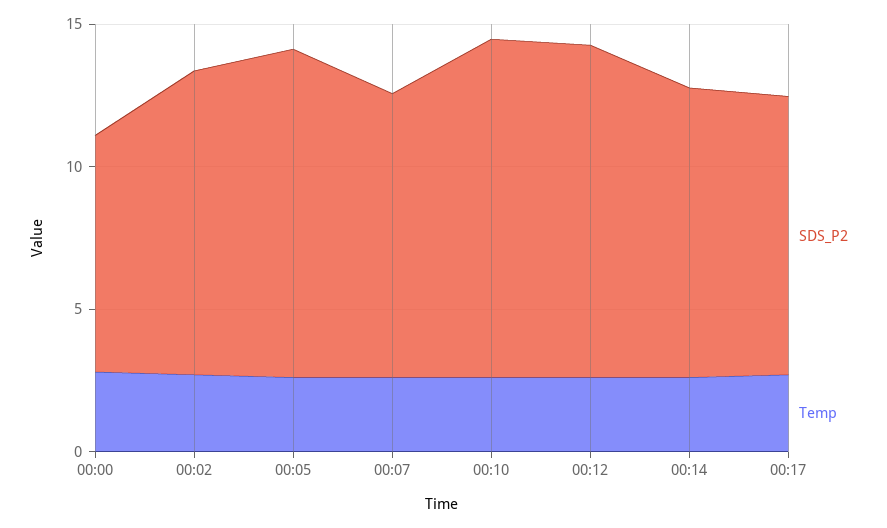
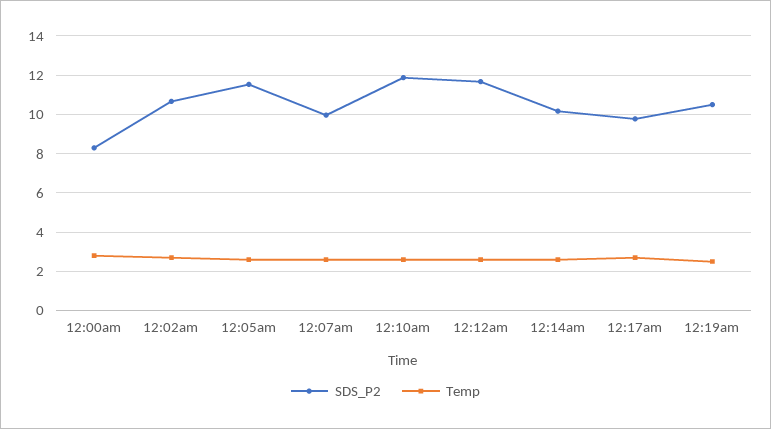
SDS_P2, 12:19am: none -> 10.5
Temp, 12:19am: none -> 2.5

